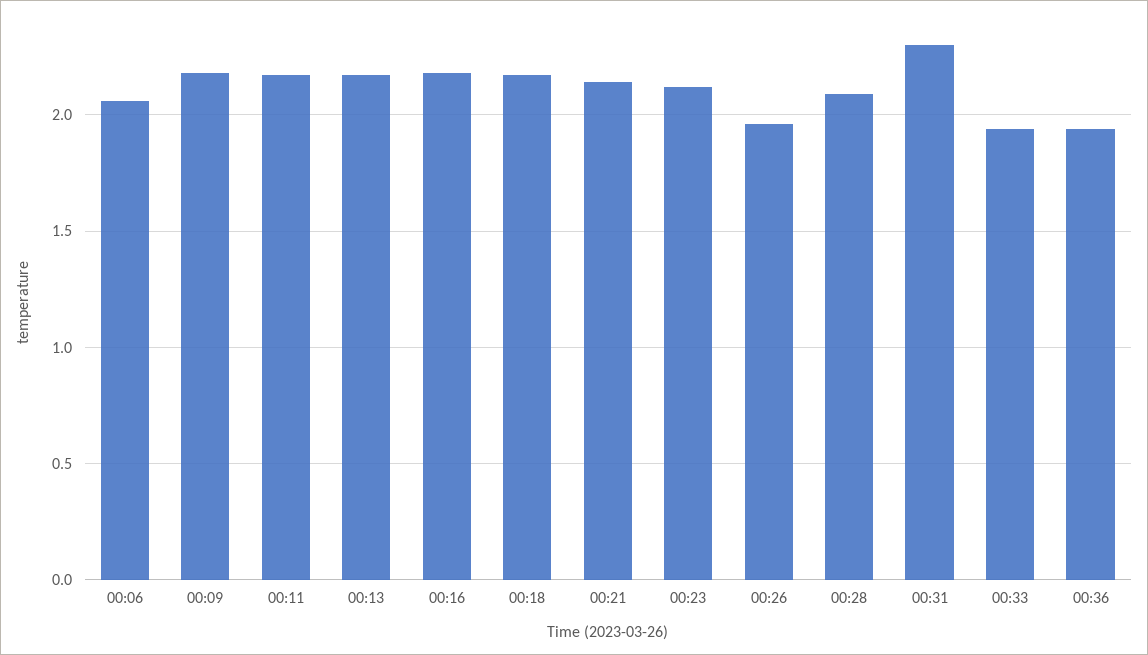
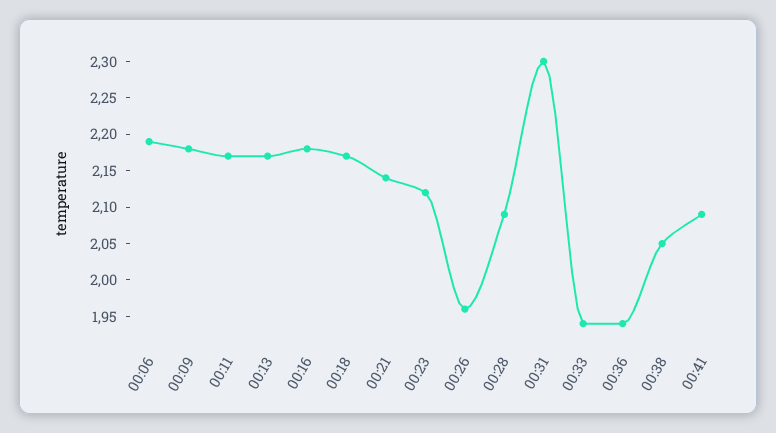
00:06: 2.05 -> 2.2
00:38: none -> 2.05
00:41: none -> 2.1

